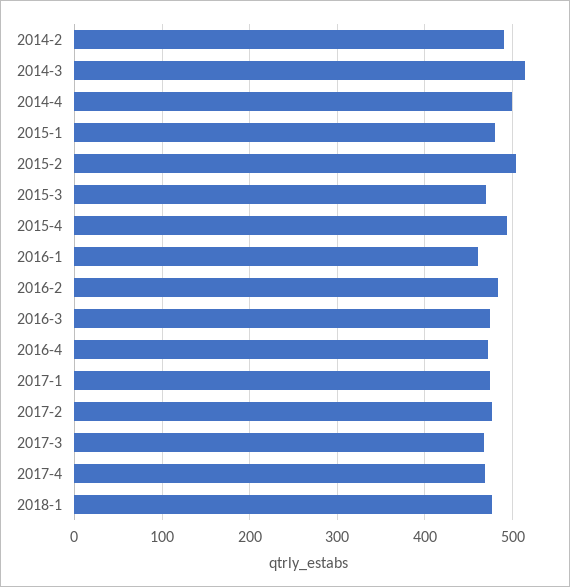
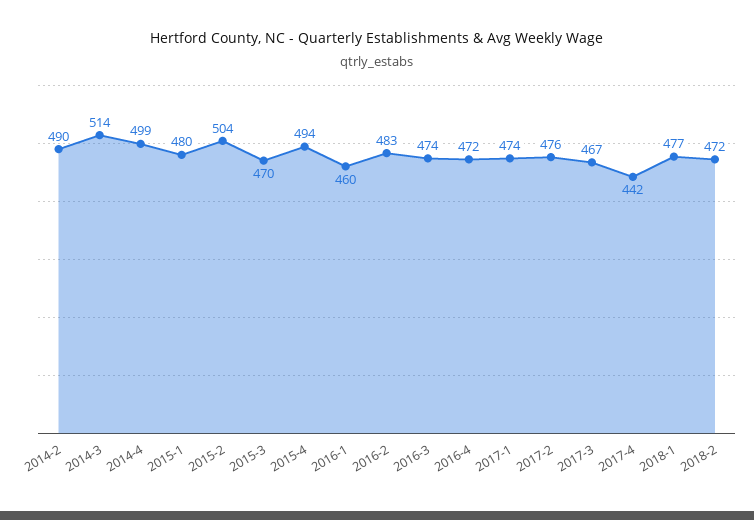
2017-4: 470 -> 442
2018-2: none -> 472

